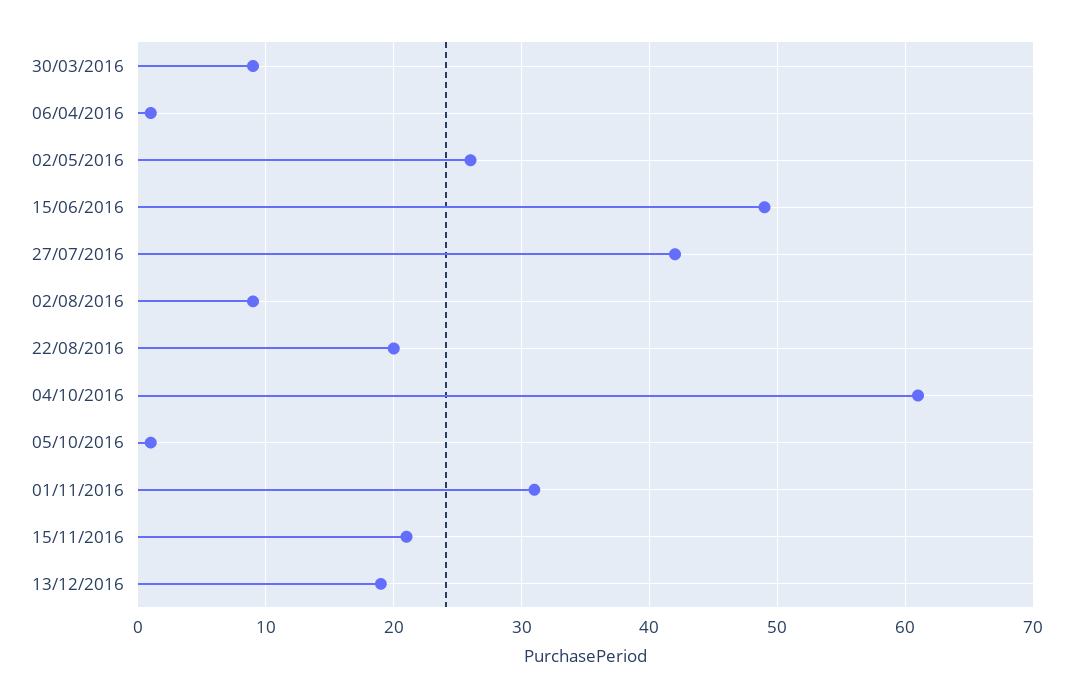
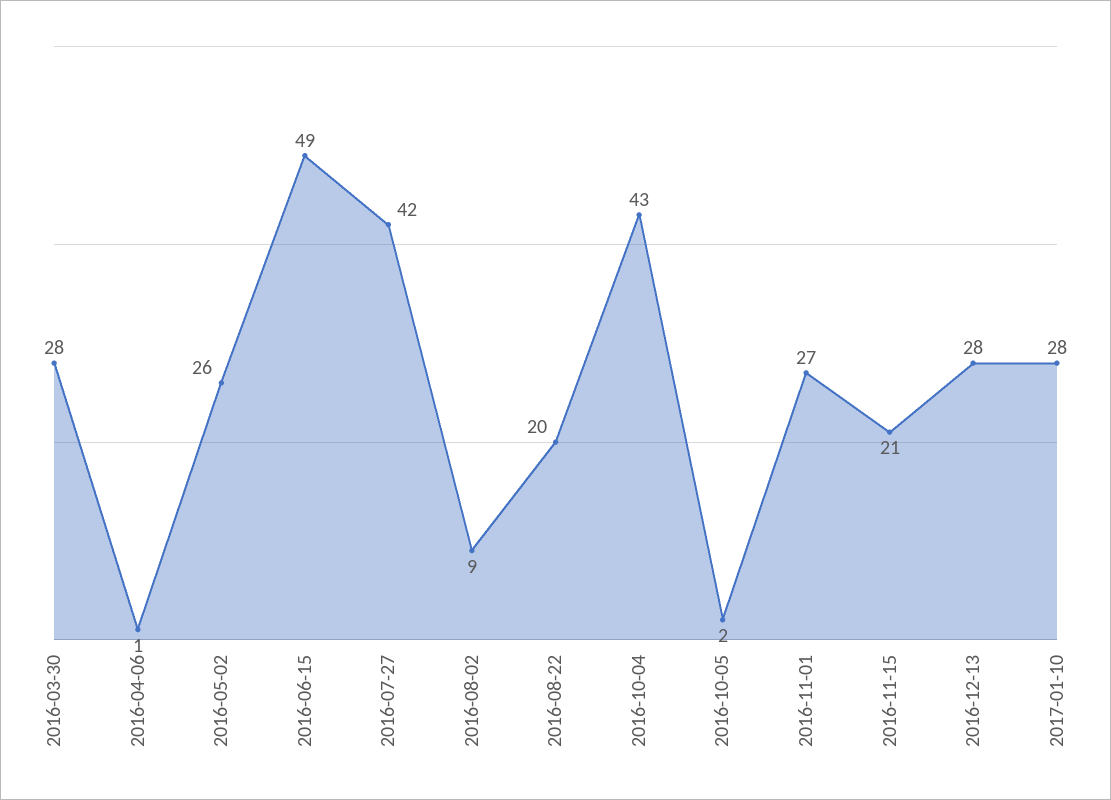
30/03/2016: 9 -> 28
04/10/2016: 61 -> 43
05/10/2016: 1 -> 2
01/11/2016: 31 -> 27
13/12/2016: 19 -> 28
2017-01-10: none -> 28

